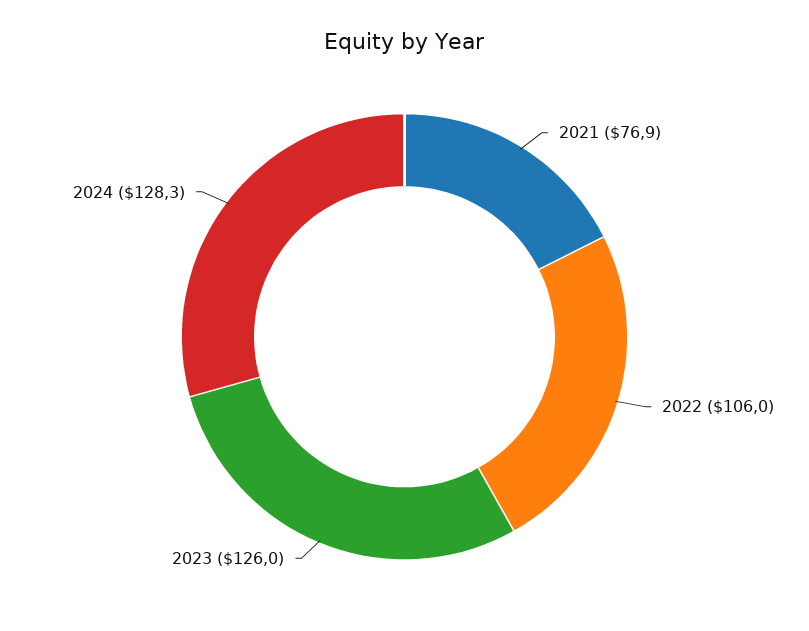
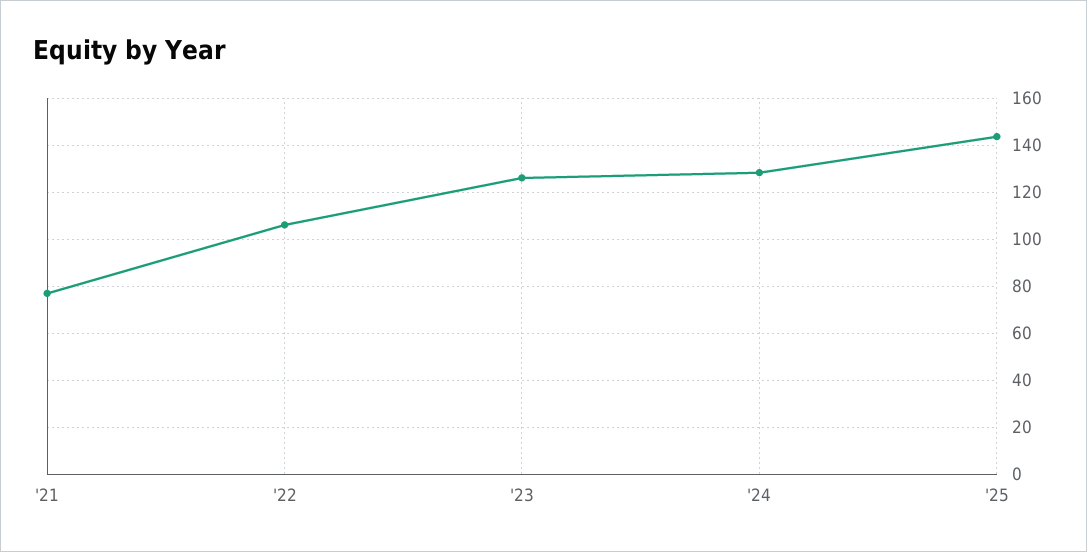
'25: none -> 145

